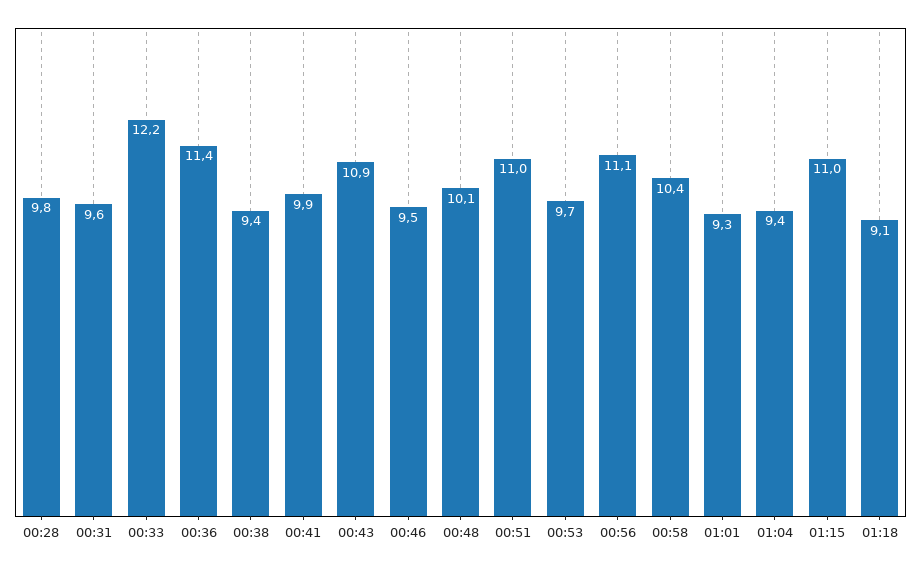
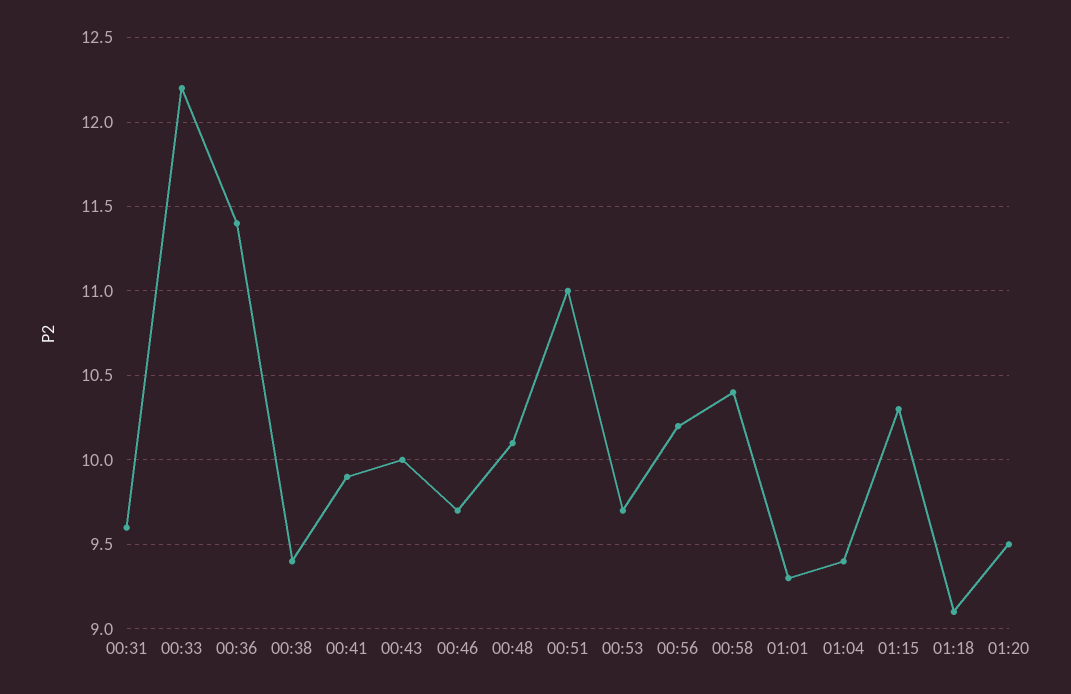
00:28: 9.8 -> none
00:43: 10.9 -> 10
00:46: 9.5 -> 9.7
00:56: 11.1 -> 10.2
01:15: 11 -> 10.3
01:20: none -> 9.5

